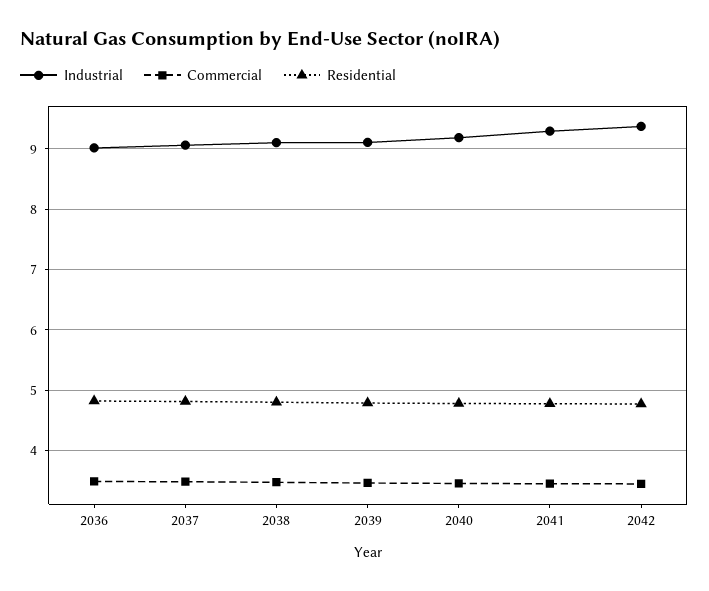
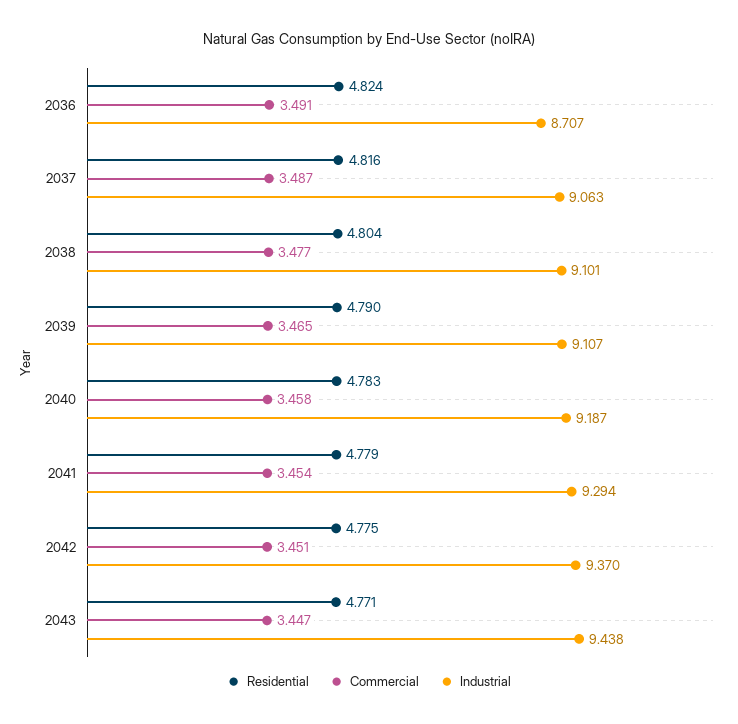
Industrial, 2036: 9 -> 8.707
Residential, 2043: none -> 4.771
Commercial, 2043: none -> 3.447
Industrial, 2043: none -> 9.438

